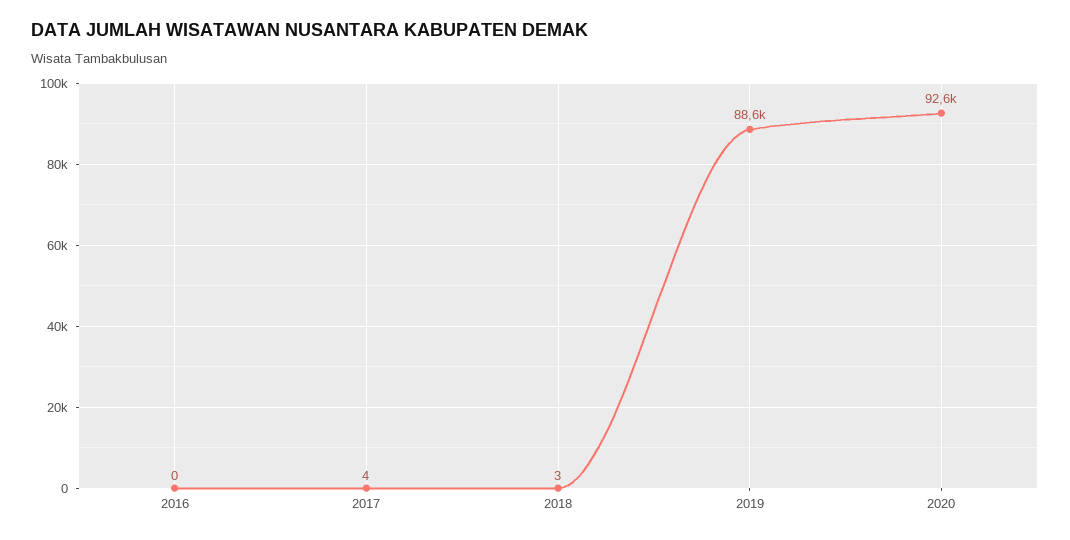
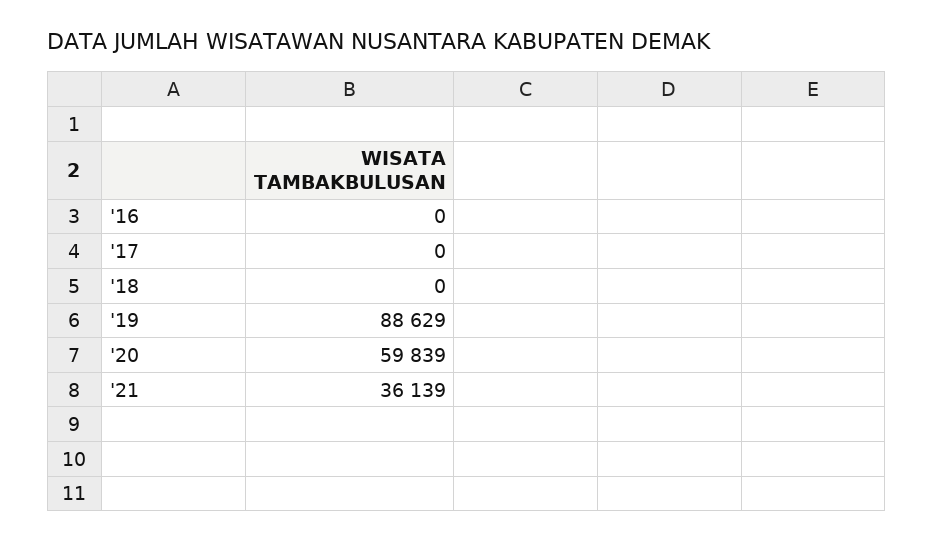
2017: 4 -> 0
2018: 3 -> 0
2020: 92600 -> 59839
'21: none -> 36139

